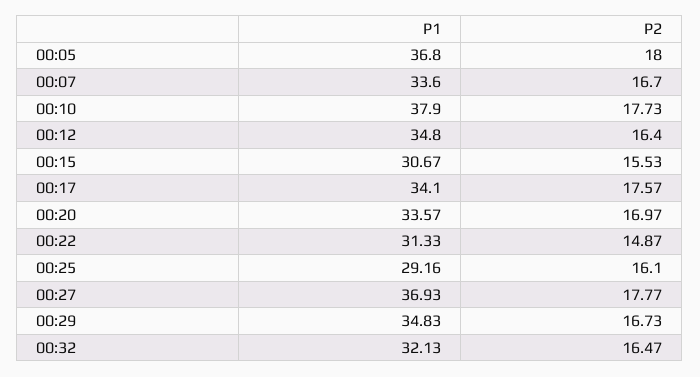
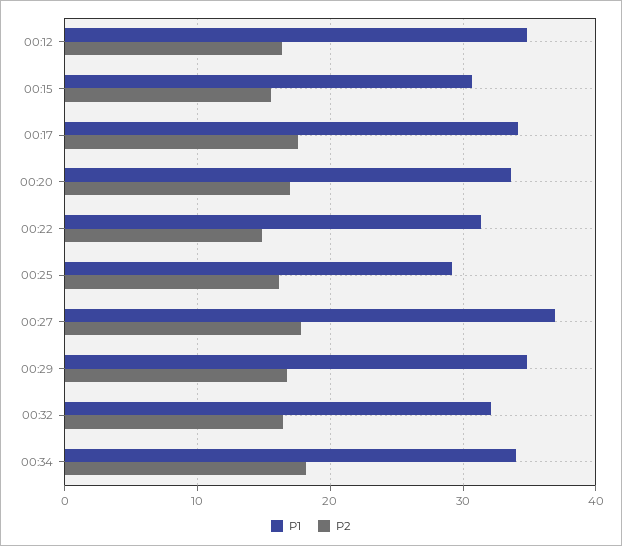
P1, 00:05: 36.8 -> none
P2, 00:05: 18 -> none
P1, 00:07: 33.6 -> none
P2, 00:07: 16.7 -> none
P1, 00:10: 37.9 -> none
P2, 00:10: 17.73 -> none
P1, 00:34: none -> 34
P2, 00:34: none -> 18

